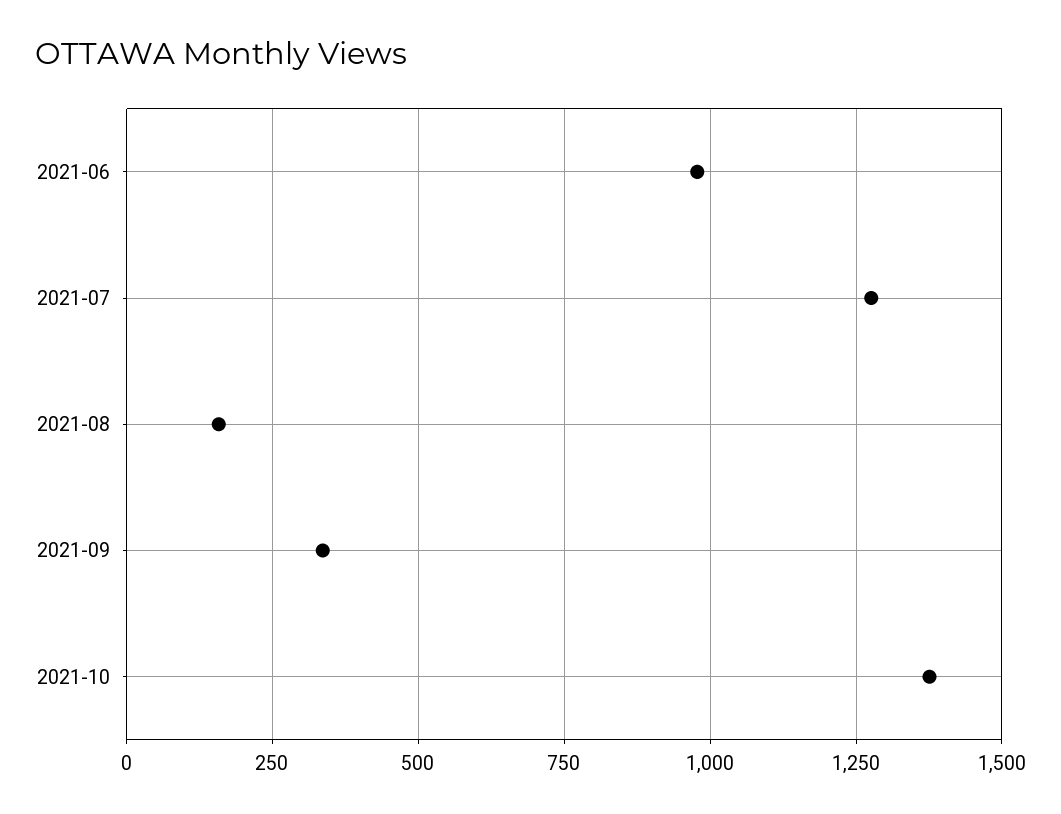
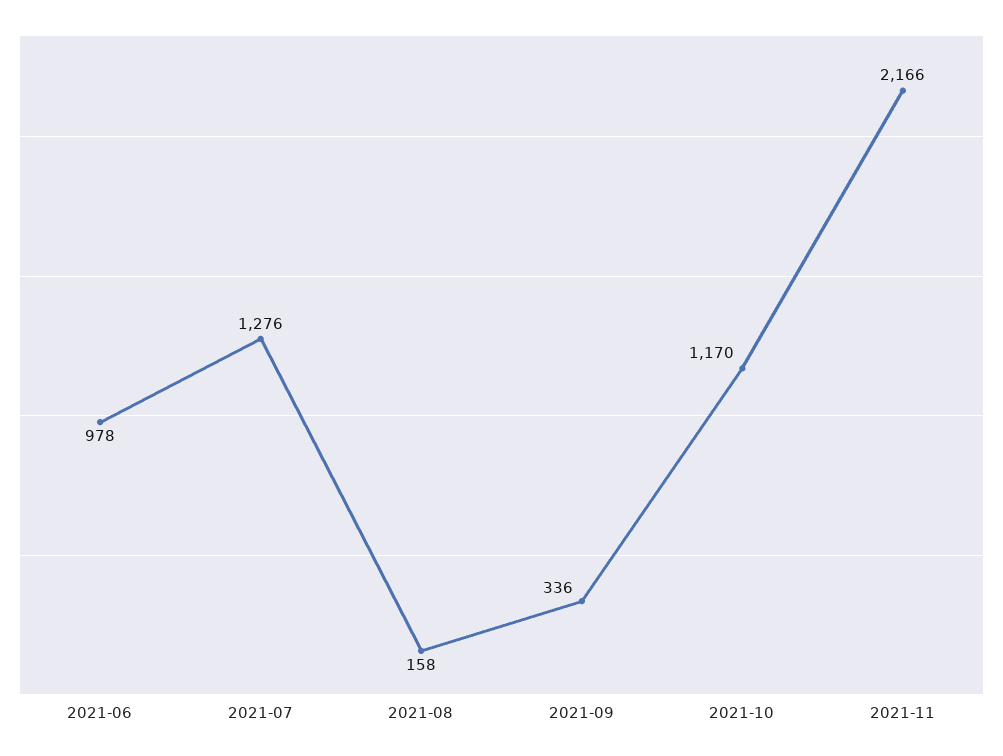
2021-10: 1375 -> 1170
2021-11: none -> 2166

